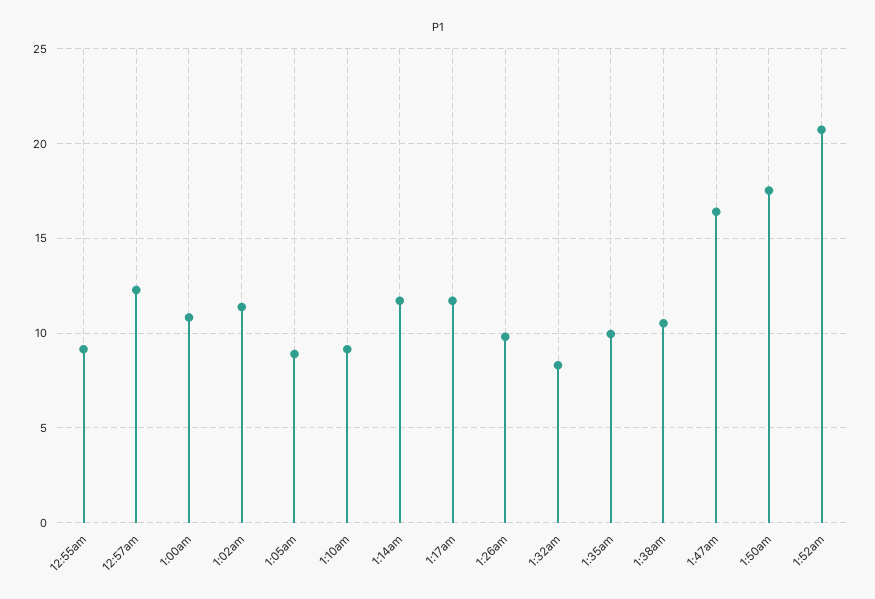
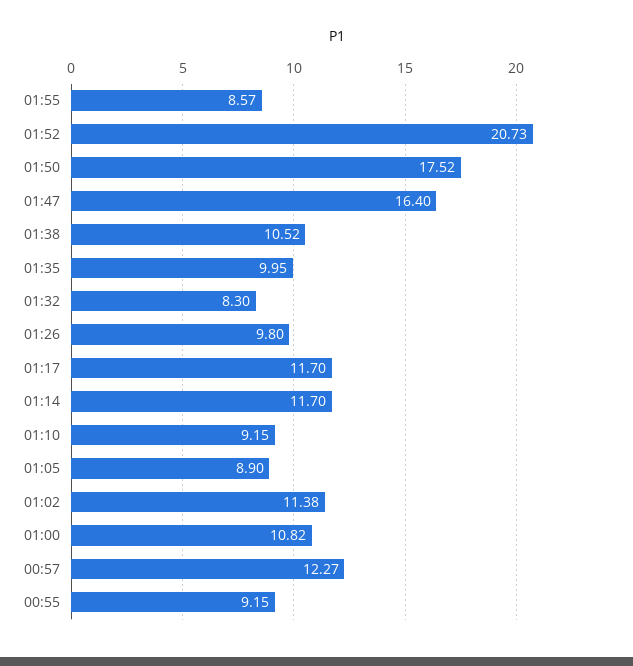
01:55: none -> 8.57

